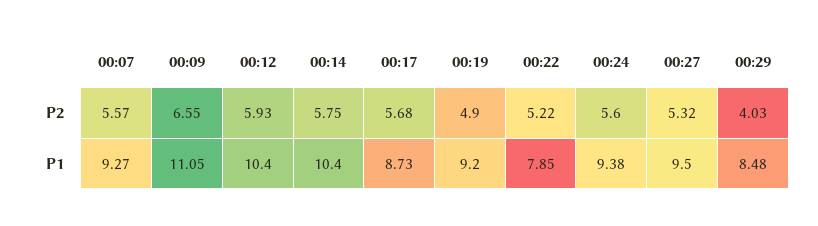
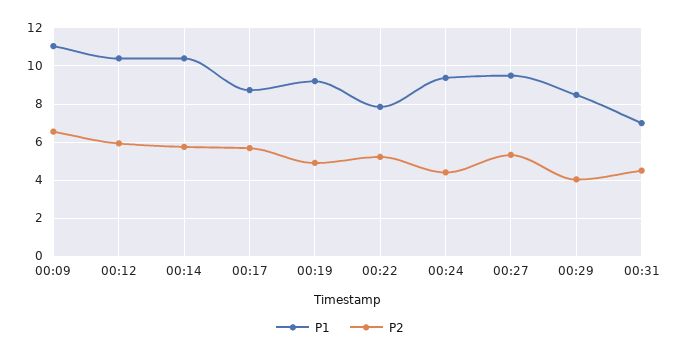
P2, 00:07: 5.57 -> none
P2, 00:24: 5.6 -> 4.5
P1, 00:07: 9.27 -> none
P1, 00:31: none -> 7
P2, 00:31: none -> 4.5

